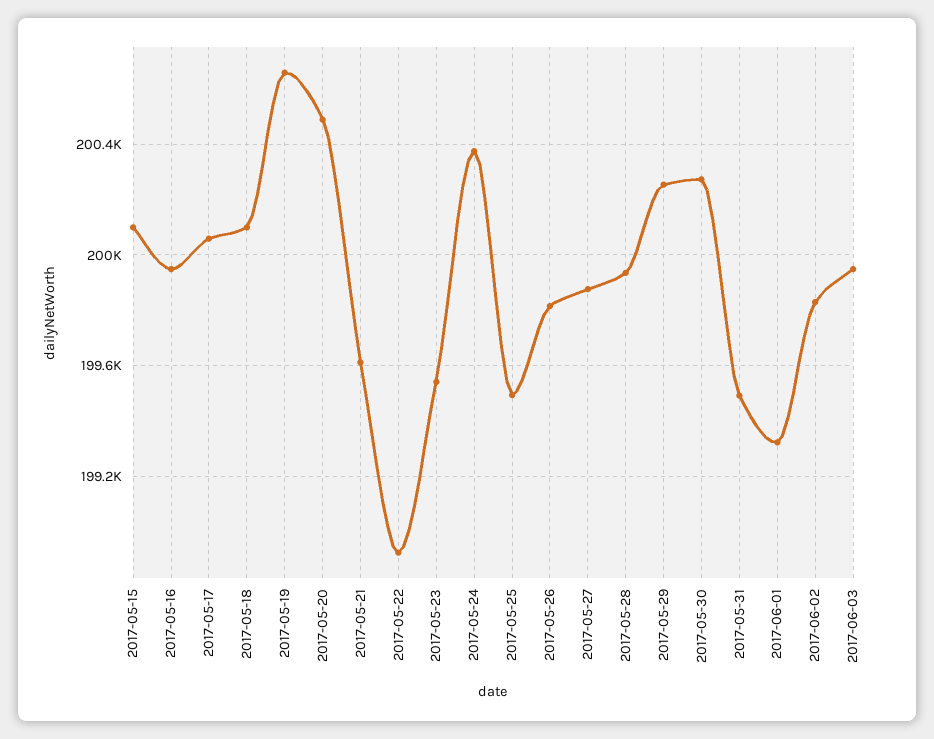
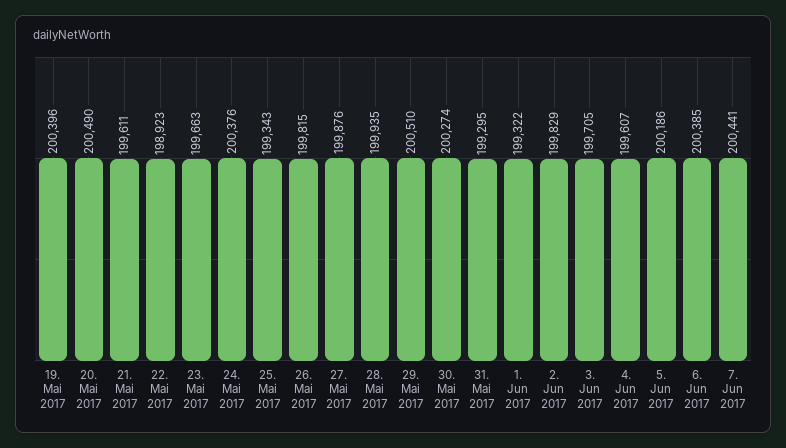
2017-05-15: 200100 -> none
2017-05-16: 199950 -> none
2017-05-17: 200050 -> none
2017-05-18: 200100 -> none
2017-05-19: 200650 -> 200396
2017-05-23: 199550 -> 199663
2017-05-25: 199500 -> 199343
2017-05-29: 200250 -> 200510
2017-05-31: 199500 -> 199295
2017-06-03: 199950 -> 199705
4. Jun 2017: none -> 199607
5. Jun 2017: none -> 200186
6. Jun 2017: none -> 200385
7. Jun 2017: none -> 200441

